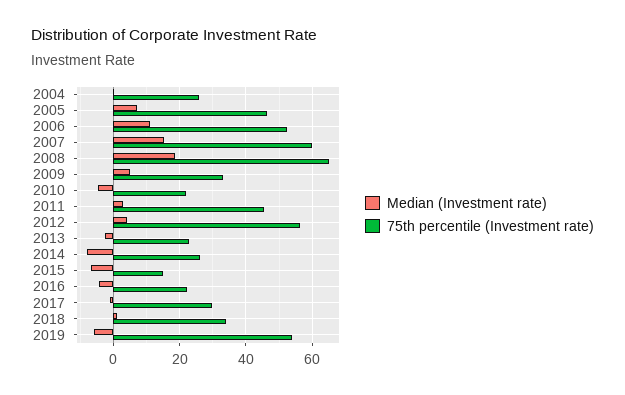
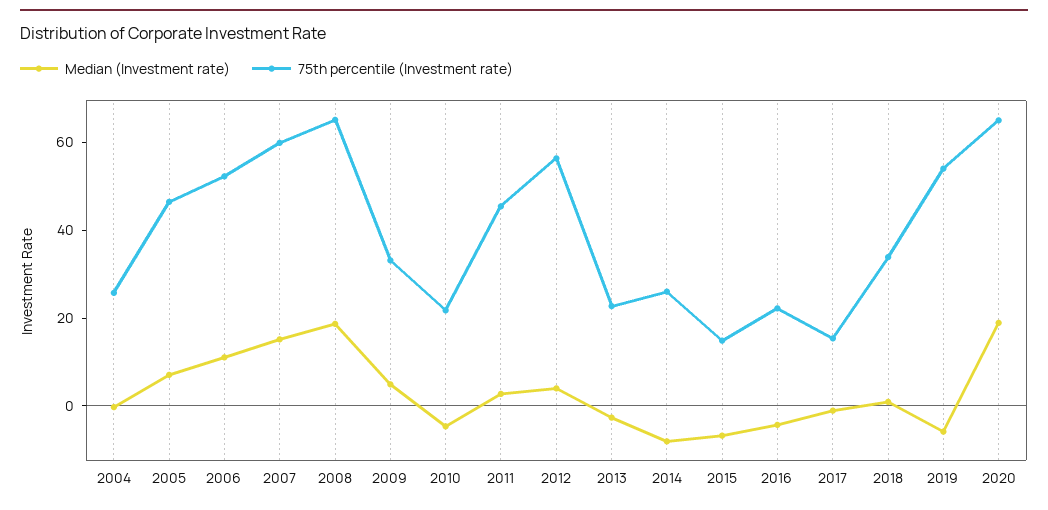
75th percentile (Investment rate), 2017: 30 -> 15
Median (Investment rate), 2020: none -> 20
75th percentile (Investment rate), 2020: none -> 65

